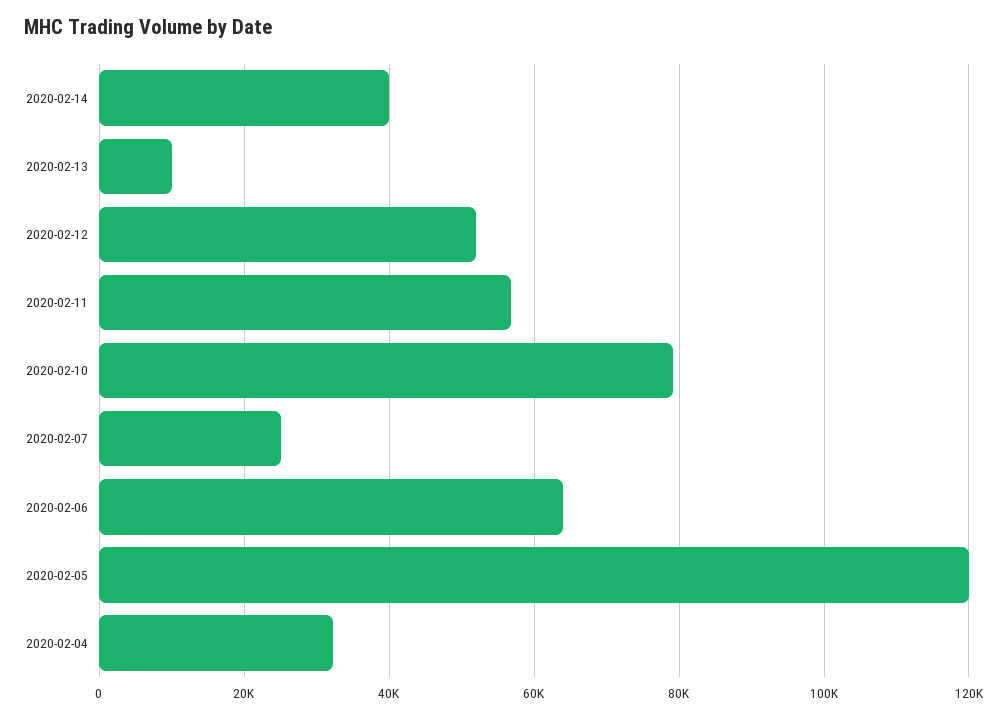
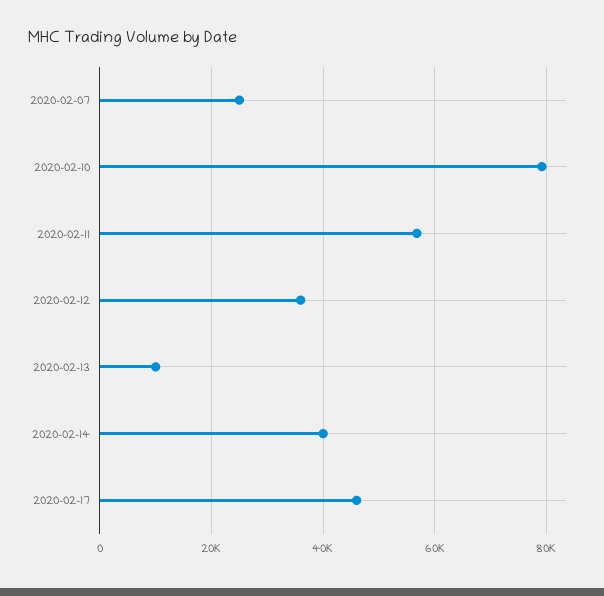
2020-02-12: 52000 -> 36000
2020-02-06: 64000 -> none
2020-02-05: 120000 -> none
2020-02-04: 32000 -> none
2020-02-17: none -> 46000

